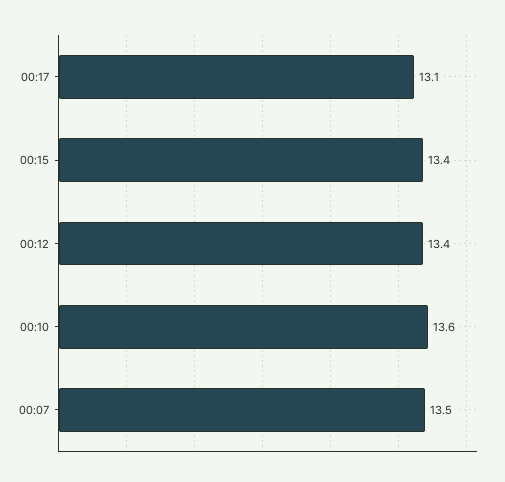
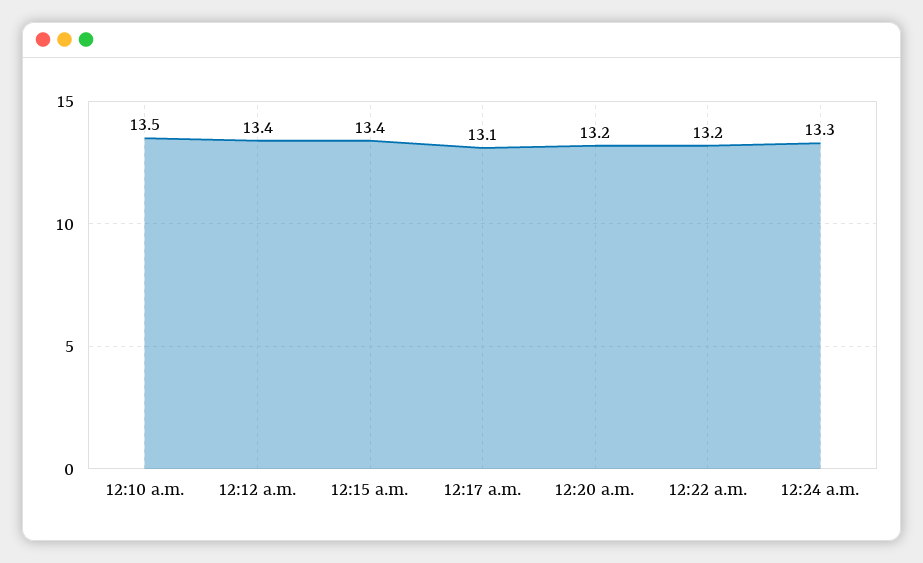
00:10: 13.6 -> 13.5
00:07: 13.5 -> none
12:20 a.m.: none -> 13.2
12:22 a.m.: none -> 13.2
12:24 a.m.: none -> 13.3

